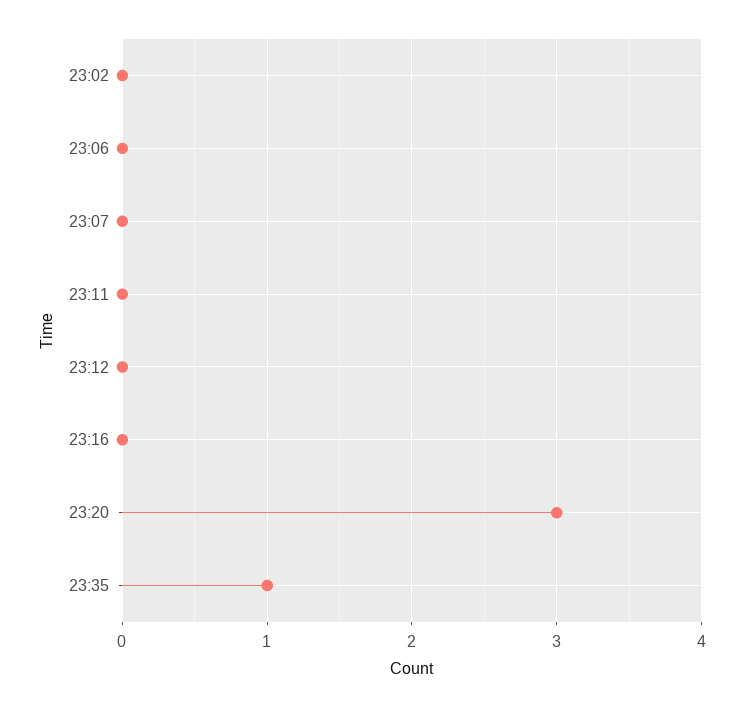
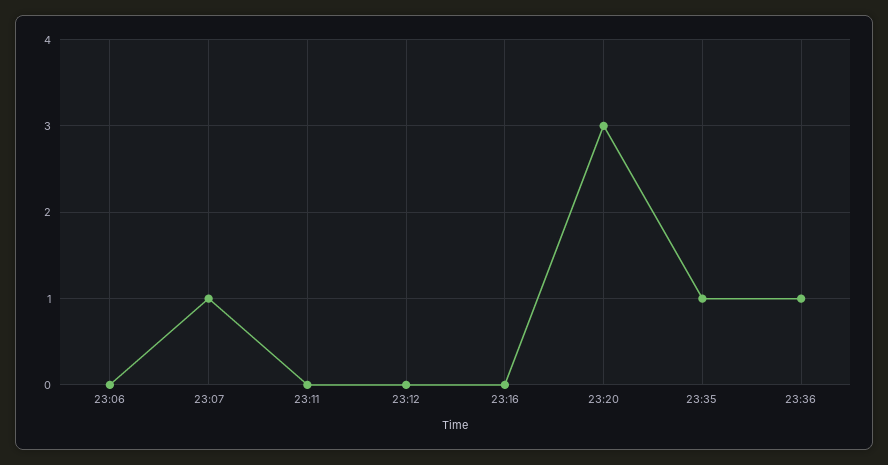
23:02: 0 -> none
23:07: 0 -> 1
23:36: none -> 1

